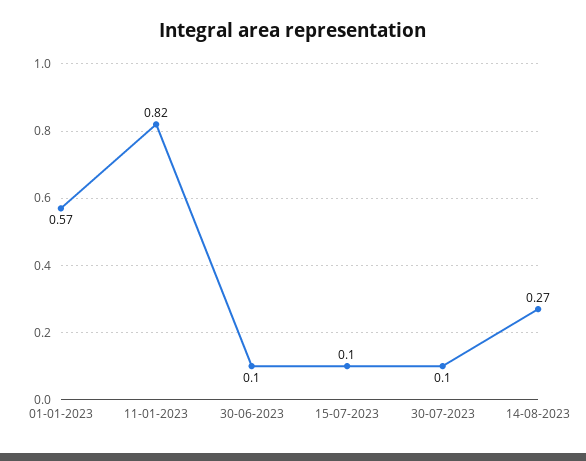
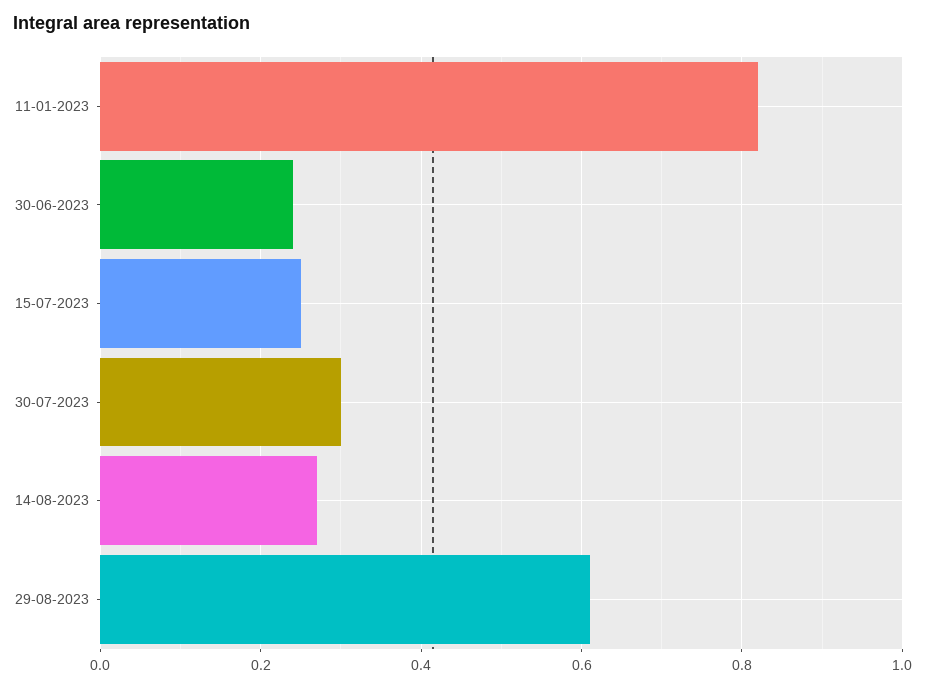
01-01-2023: 0.57 -> none
30-06-2023: 0.1 -> 0.25
15-07-2023: 0.1 -> 0.25
30-07-2023: 0.1 -> 0.3
29-08-2023: none -> 0.6

